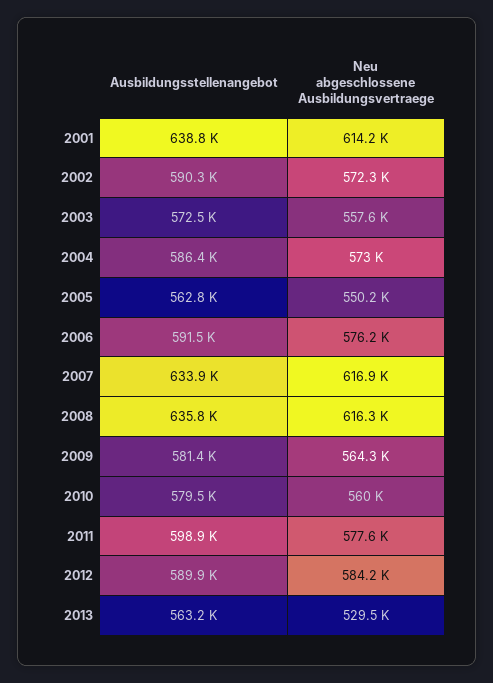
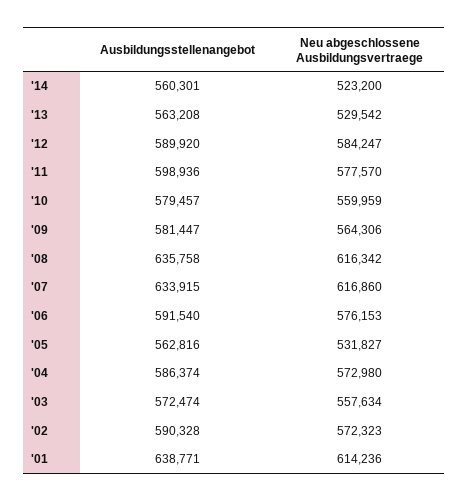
Neu abgeschlossene Ausbildungsvertraege, 2005: 550200 -> 531827
Ausbildungsstellenangebot, '14: none -> 560301
Neu abgeschlossene Ausbildungsvertraege, '14: none -> 523200

